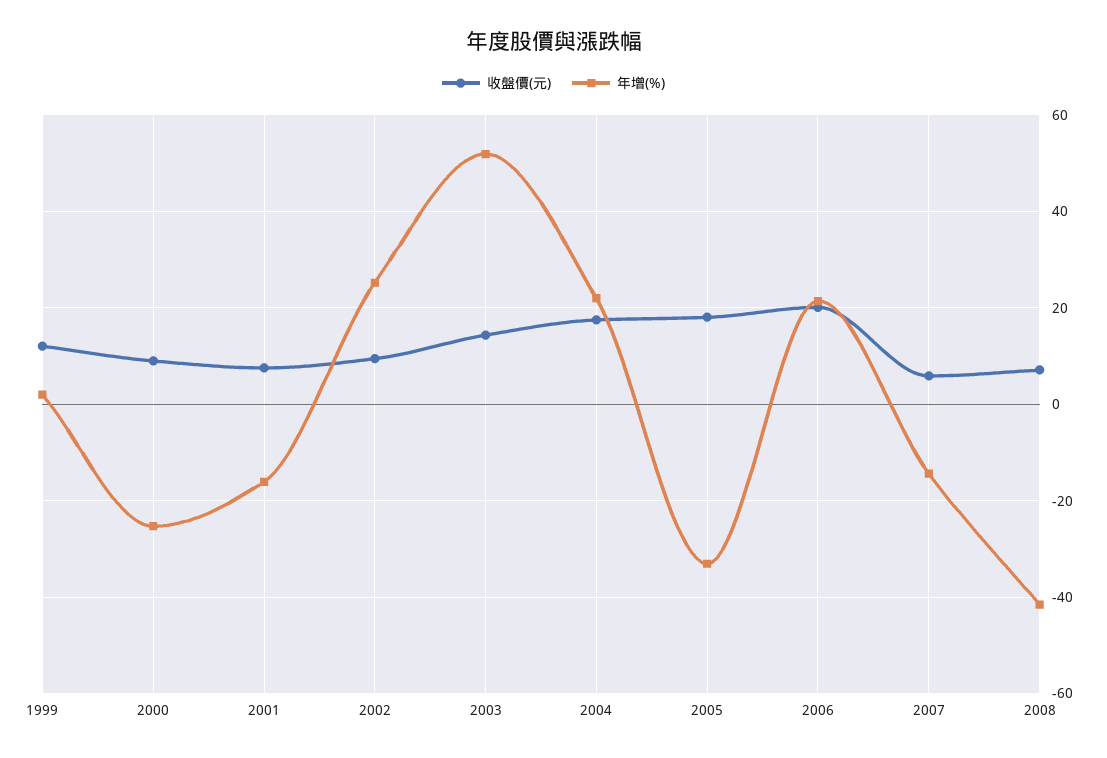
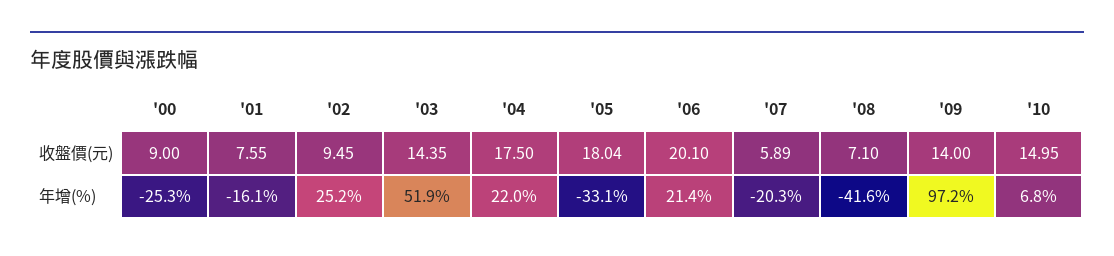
收盤價(元), 1999: 12 -> none
年增(%), 1999: 2 -> none
年增(%), 2007: -14 -> -20.3
收盤價(元), '09: none -> 14
收盤價(元), '10: none -> 14.95
年增(%), '09: none -> 97.2
年增(%), '10: none -> 6.8

